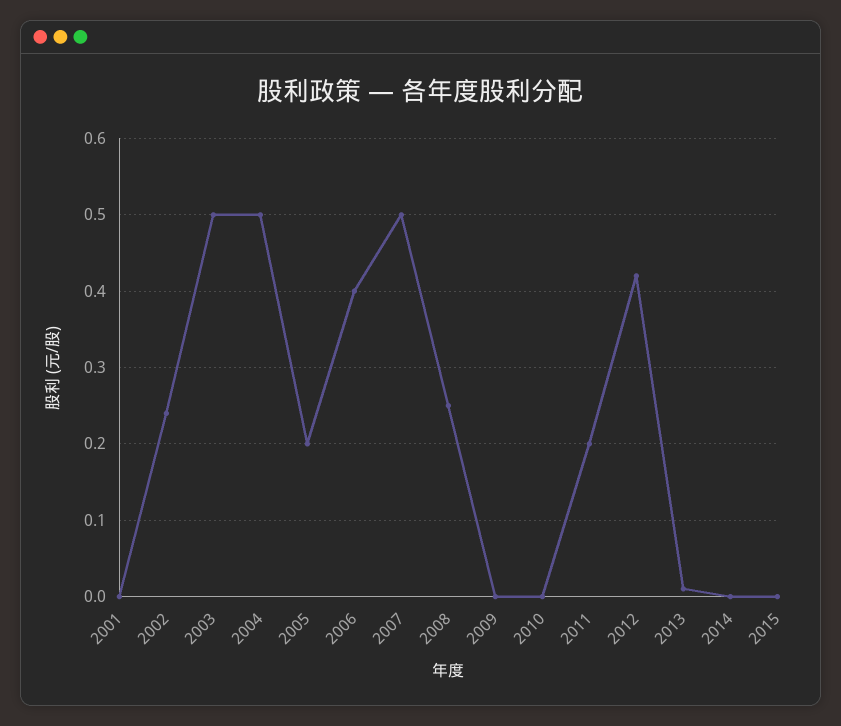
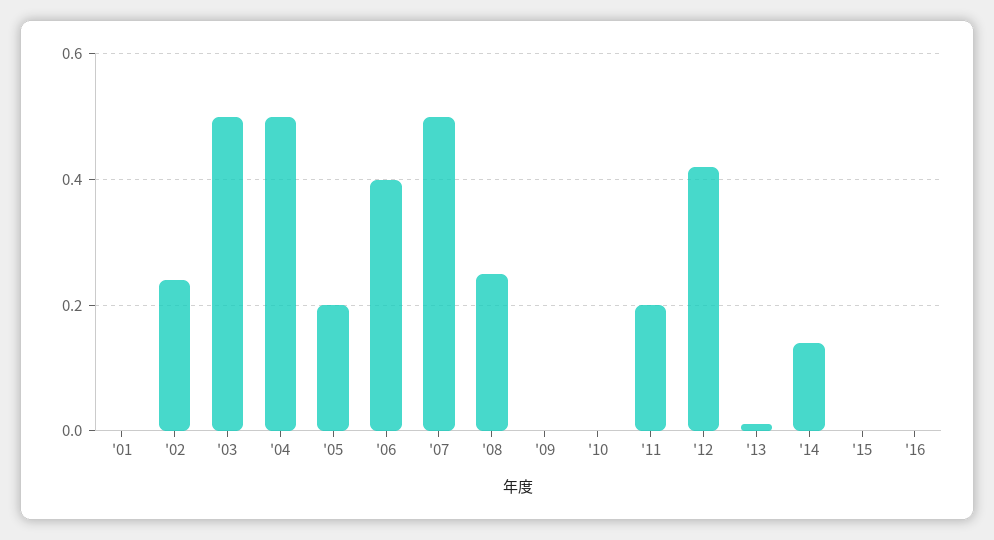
2014: 0 -> 0.15
'16: none -> 0

